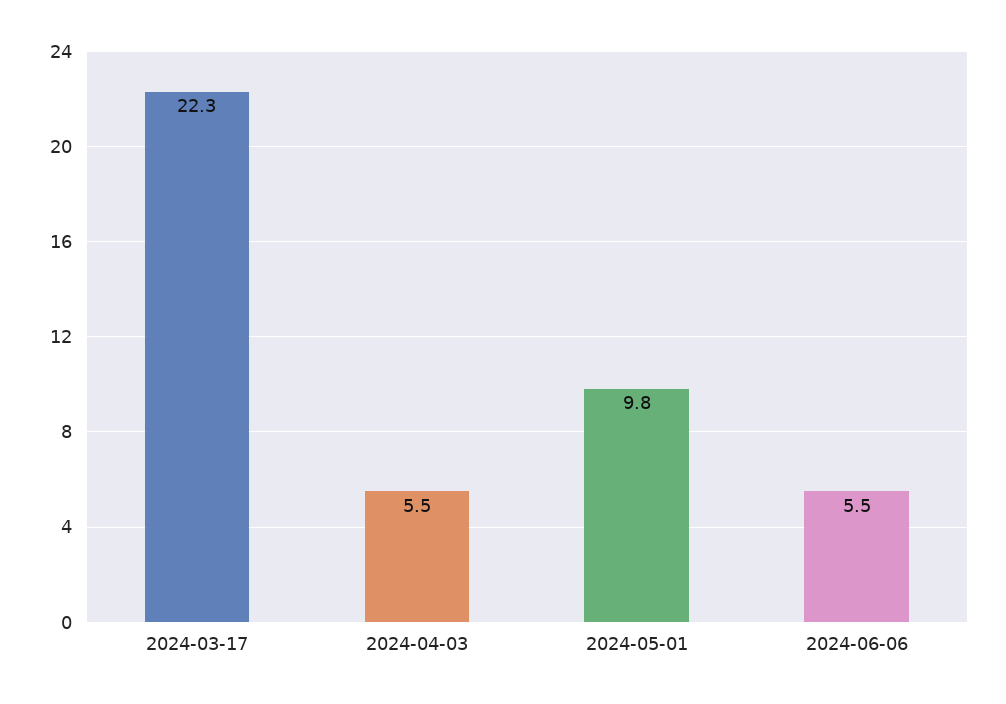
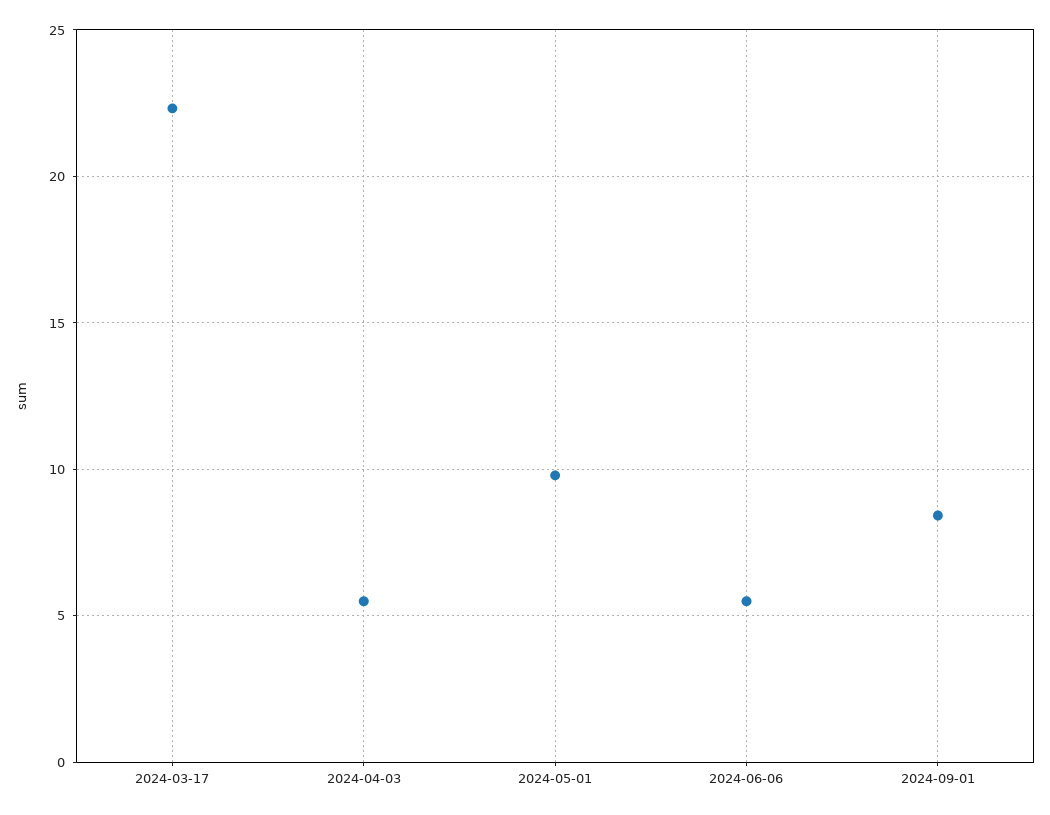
2024-09-01: none -> 8.5

